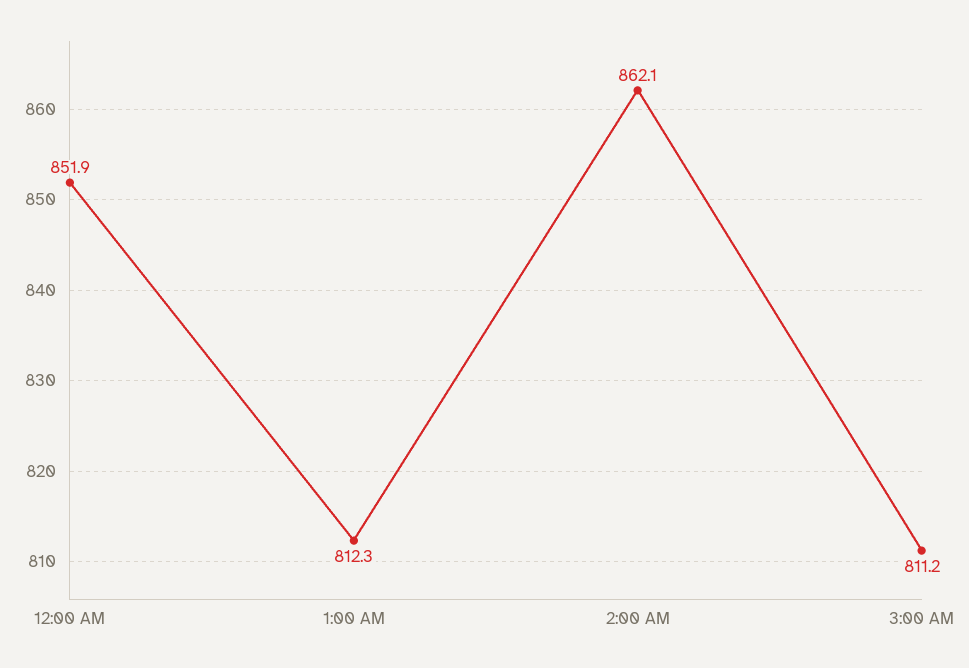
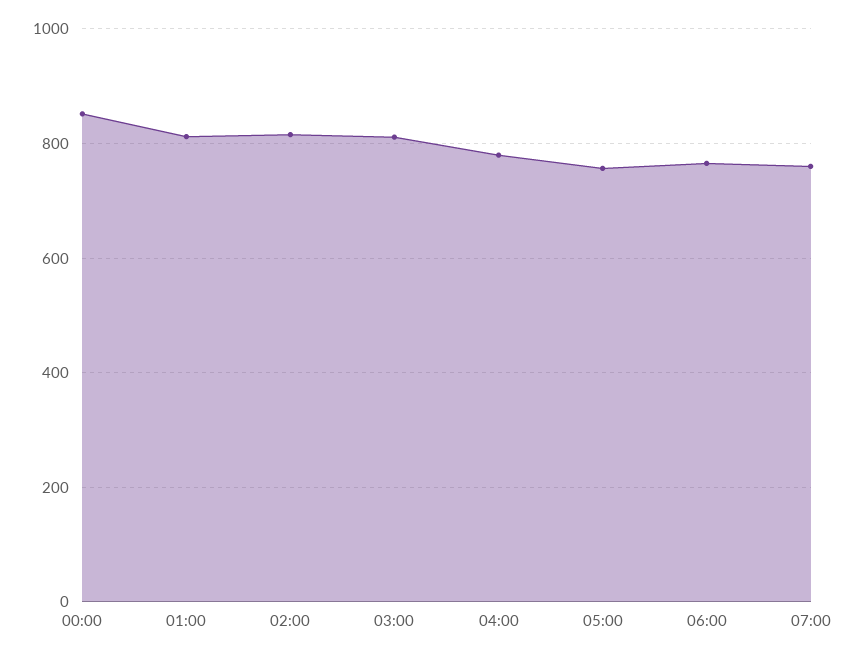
2:00 AM: 862.1 -> 820
04:00: none -> 780
05:00: none -> 760
06:00: none -> 760
07:00: none -> 760

